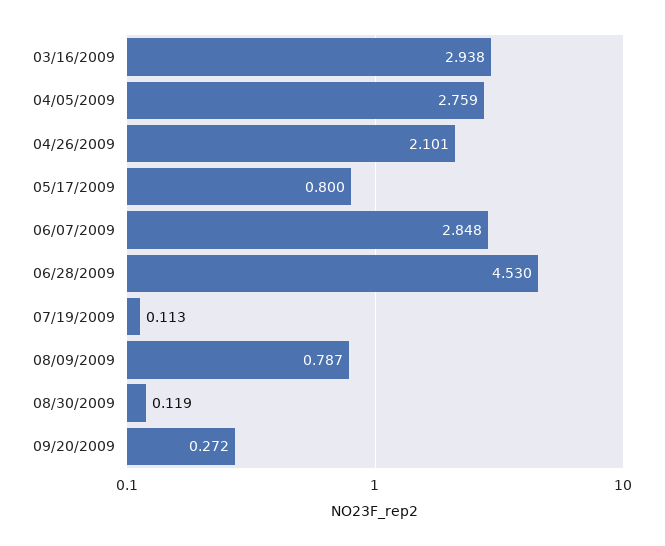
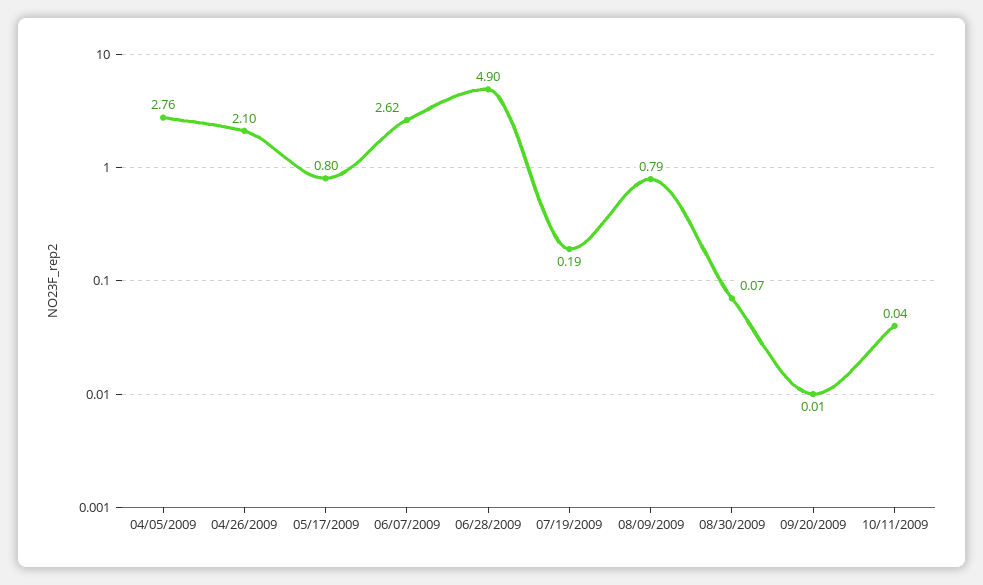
03/16/2009: 2.938 -> none
06/07/2009: 2.848 -> 2.62
06/28/2009: 4.53 -> 4.9
07/19/2009: 0.113 -> 0.19
08/30/2009: 0.119 -> 0.07
09/20/2009: 0.272 -> 0.01
10/11/2009: none -> 0.04

